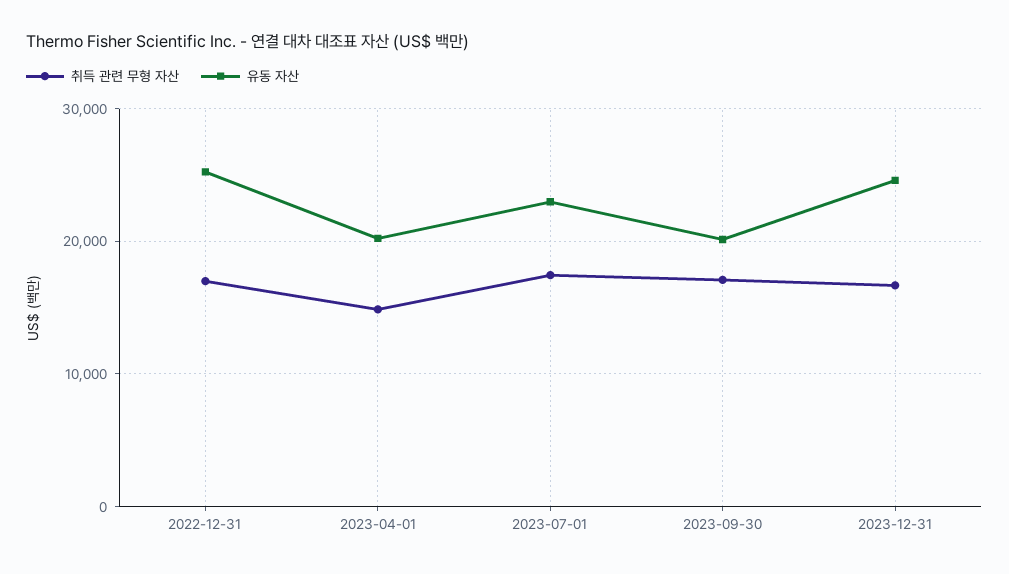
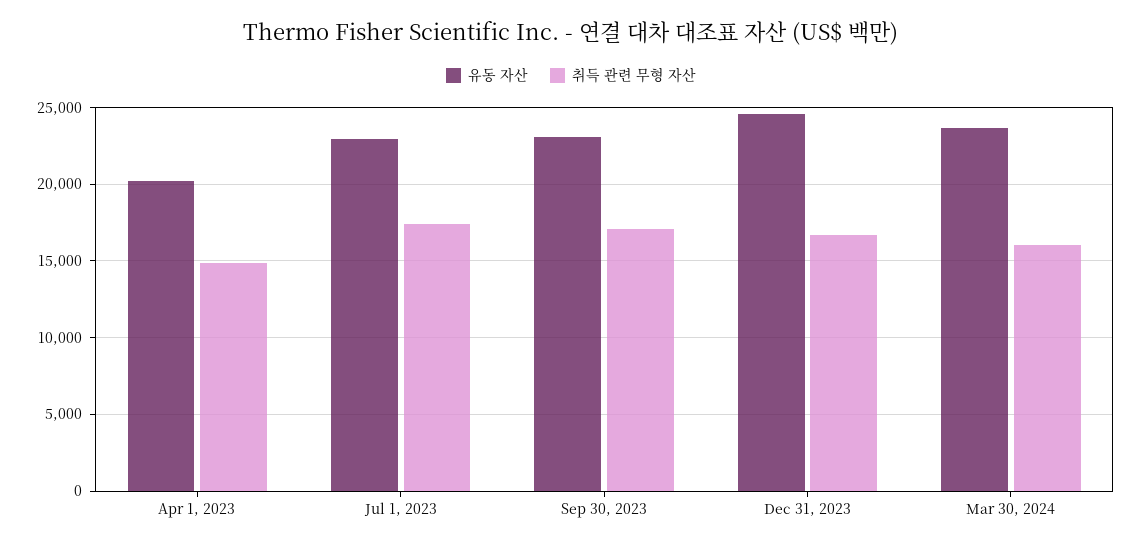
취득 관련 무형 자산, 2022-12-31: 17000 -> none
유동 자산, 2022-12-31: 25000 -> none
유동 자산, 2023-09-30: 20000 -> 23000
유동 자산, Mar 30, 2024: none -> 23500
취득 관련 무형 자산, Mar 30, 2024: none -> 16000

